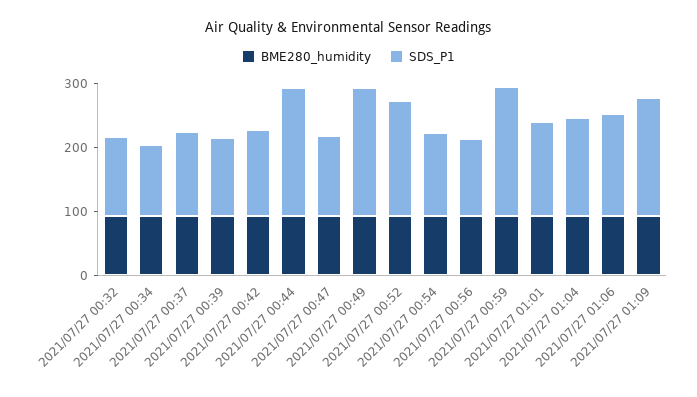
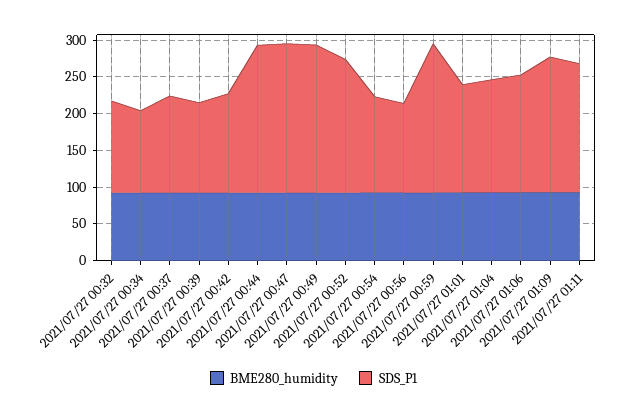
SDS_P1, 2021/07/27 00:47: 120 -> 200
BME280_humidity, 2021/07/27 01:11: none -> 100
SDS_P1, 2021/07/27 01:11: none -> 175

